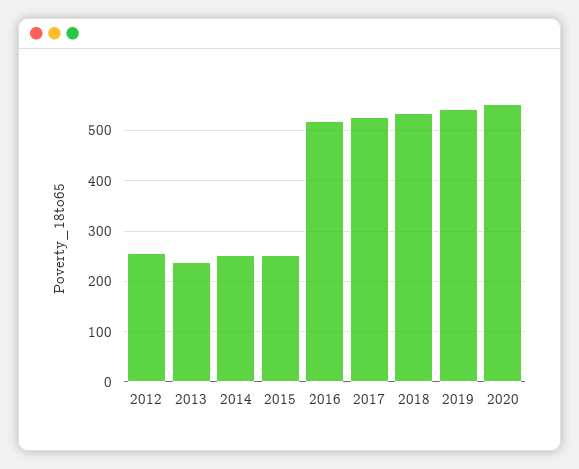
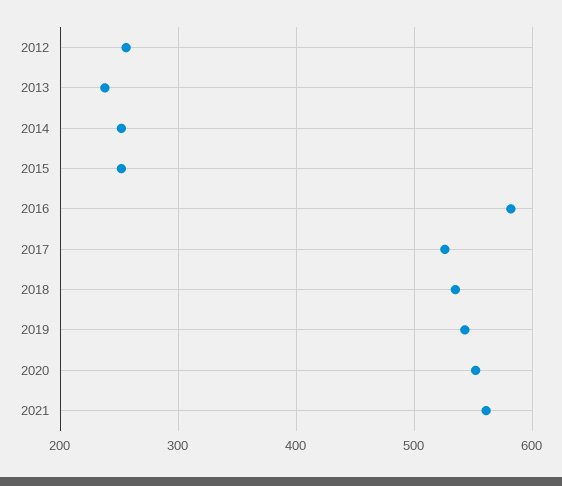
2016: 520 -> 580
2021: none -> 560

